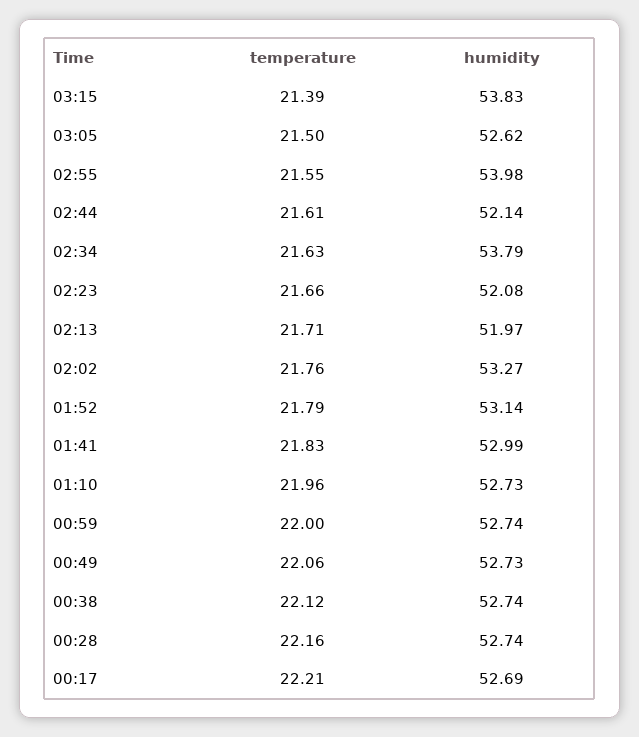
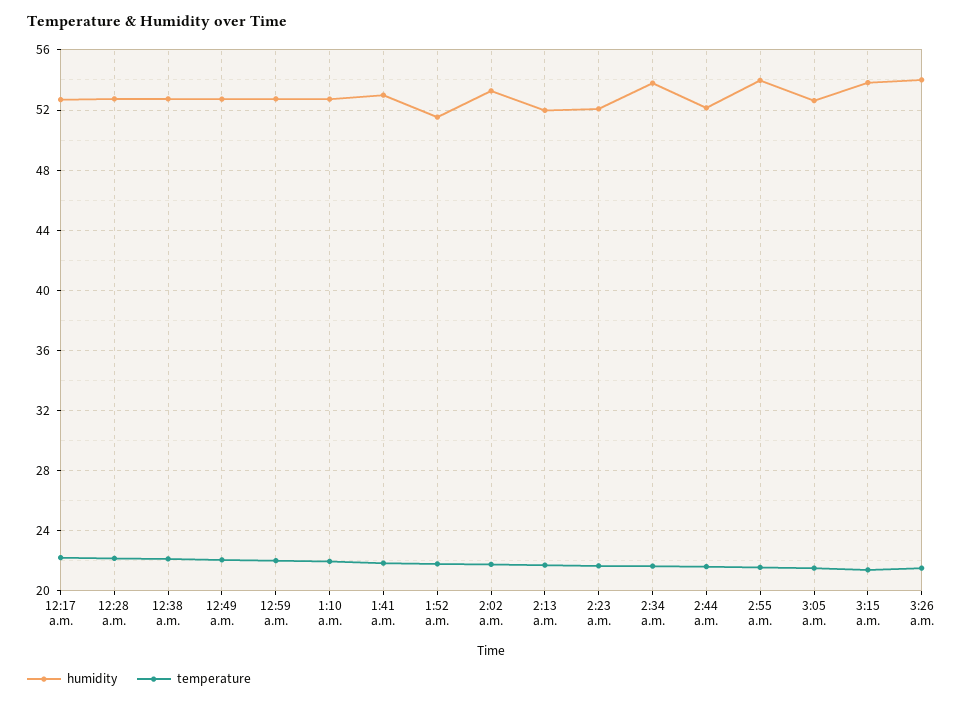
humidity, 01:52: 53.14 -> 51.5
humidity, 3:26 a.m.: none -> 54
temperature, 3:26 a.m.: none -> 21.5

